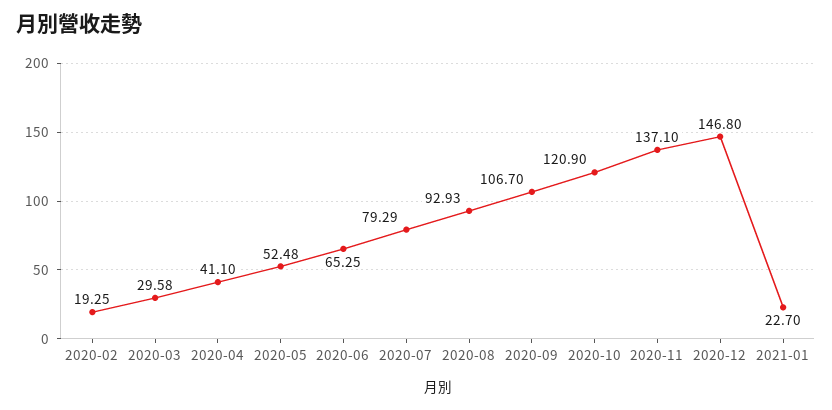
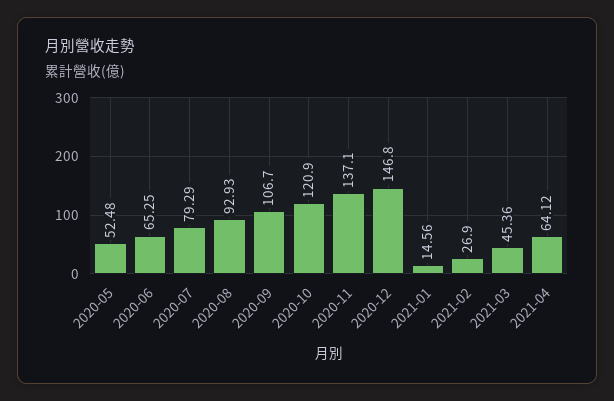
2020-02: 19.25 -> none
2020-03: 29.58 -> none
2020-04: 41.1 -> none
2021-01: 22.7 -> 14.56
2021-02: none -> 26.9
2021-03: none -> 45.36
2021-04: none -> 64.12

